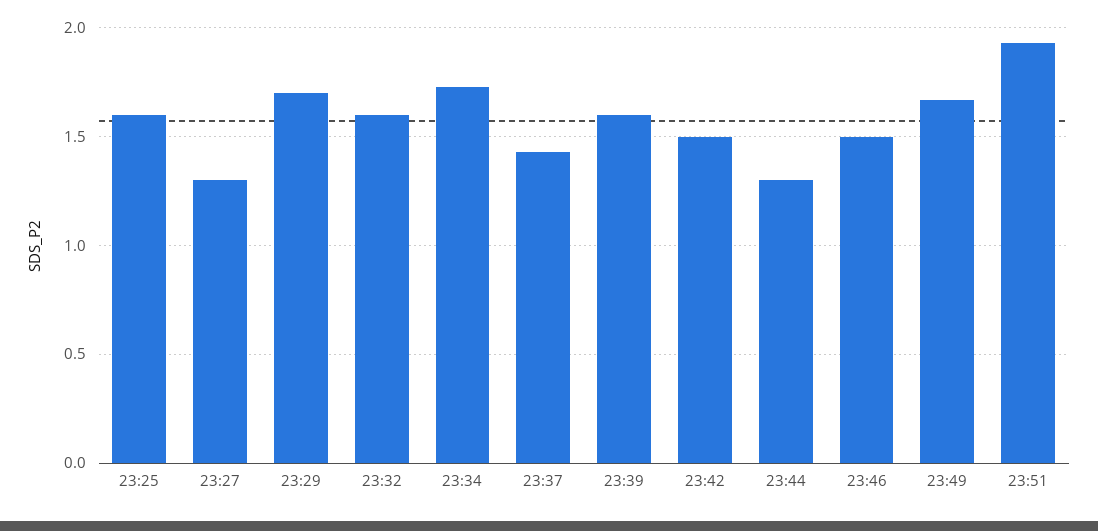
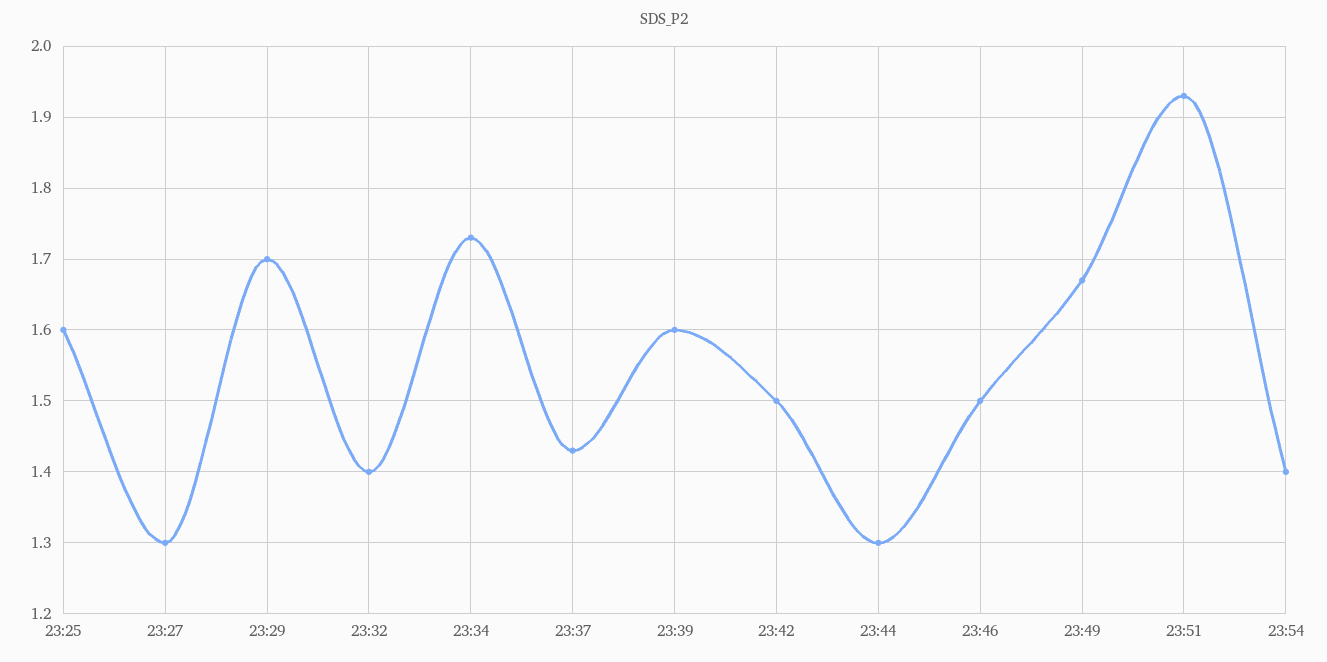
23:32: 1.6 -> 1.4
23:54: none -> 1.4

